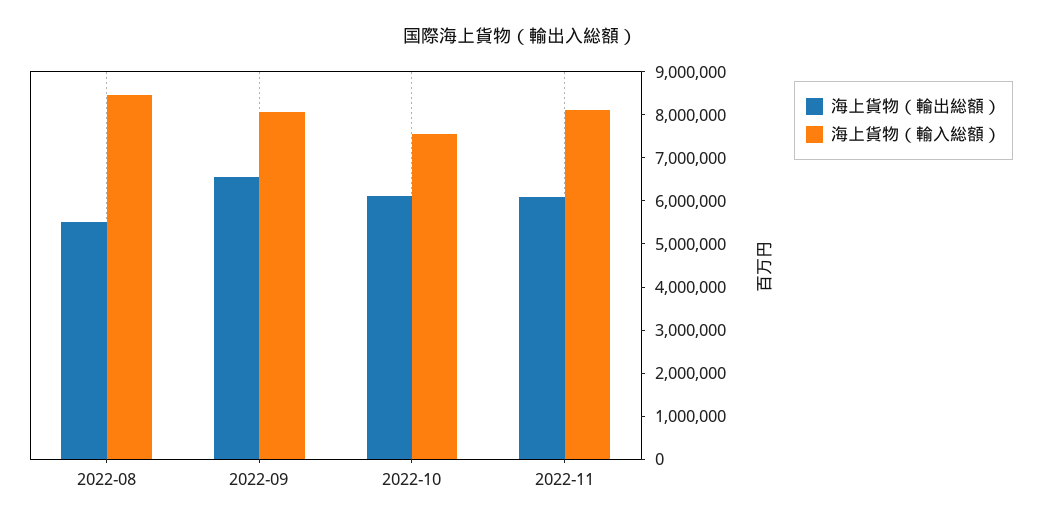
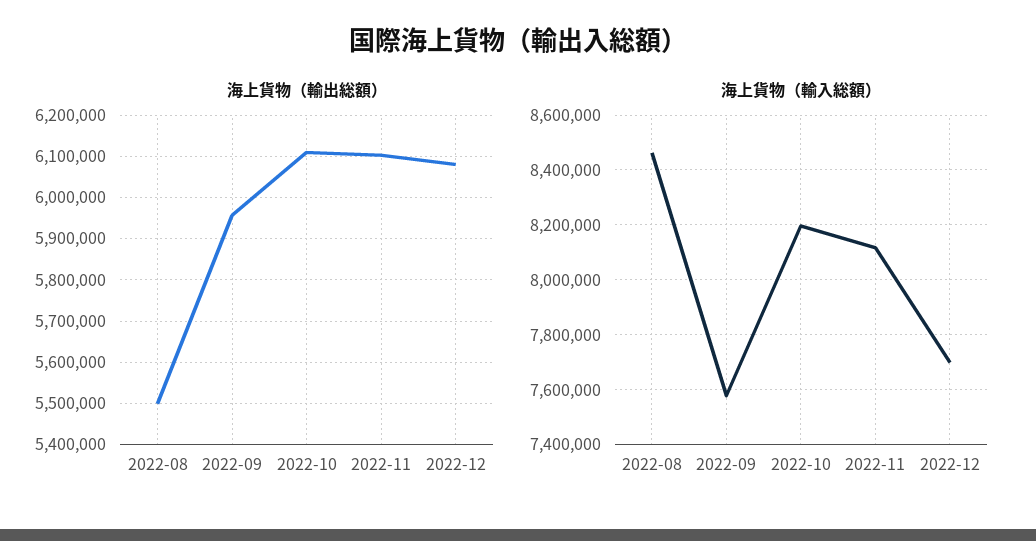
海上貨物（輸出総額）, 2022-09: 6600000 -> 5960000
海上貨物（輸入総額）, 2022-09: 8000000 -> 7575000
海上貨物（輸入総額）, 2022-10: 7600000 -> 8200000
海上貨物（輸出総額）, 2022-12: none -> 6080000
海上貨物（輸入総額）, 2022-12: none -> 7700000

